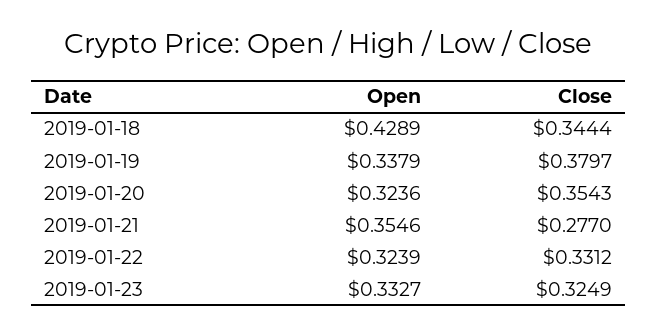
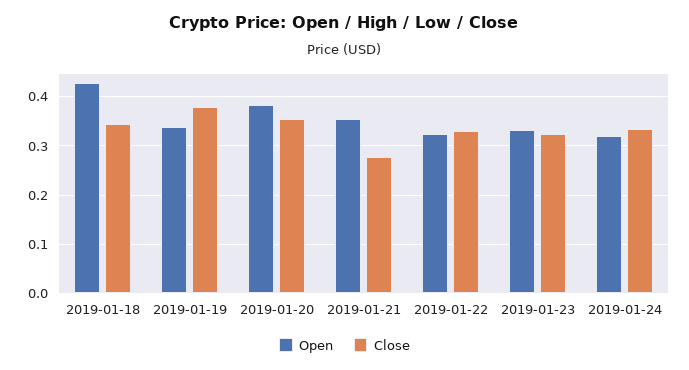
Open, 2019-01-20: 0.3236 -> 0.38
Open, 2019-01-24: none -> 0.32
Close, 2019-01-24: none -> 0.34

